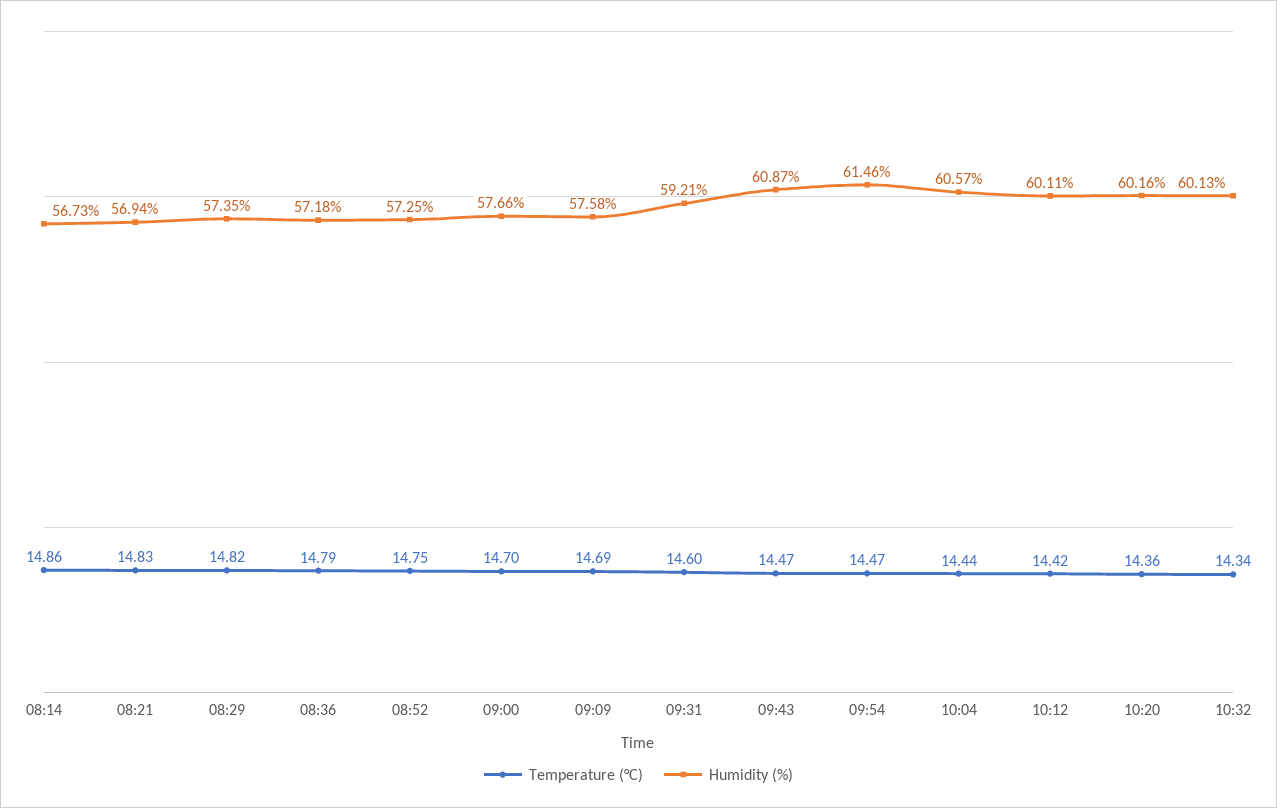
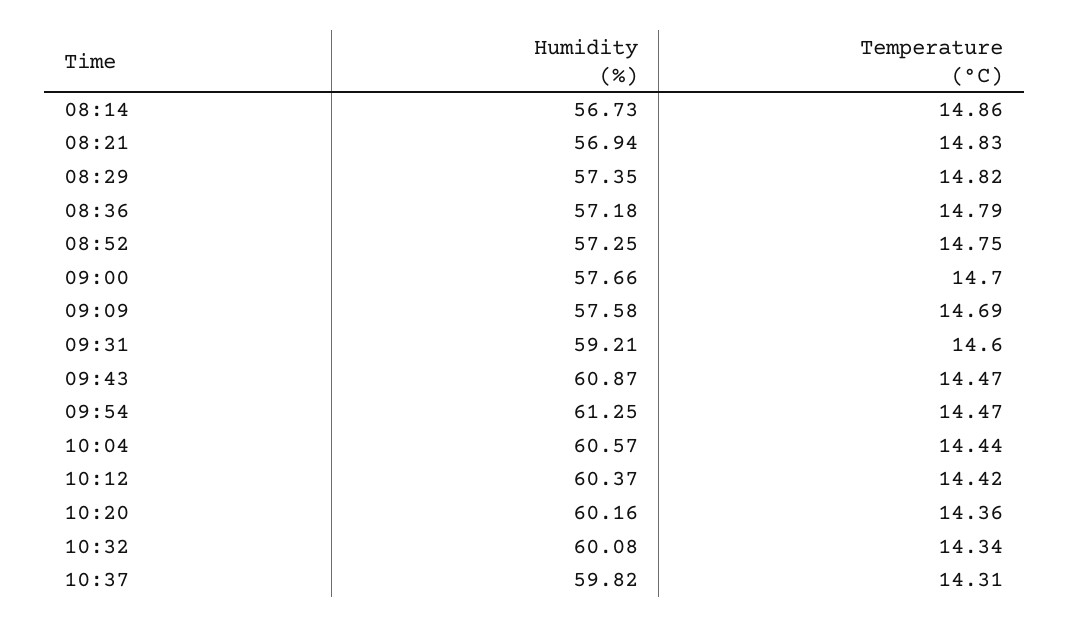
Humidity (%), 09:54: 61.46 -> 61.25
Humidity (%), 10:12: 60.11 -> 60.37
Humidity (%), 10:32: 60.13 -> 60.08
Humidity (%), 10:37: none -> 59.82
Temperature (°C), 10:37: none -> 14.31

